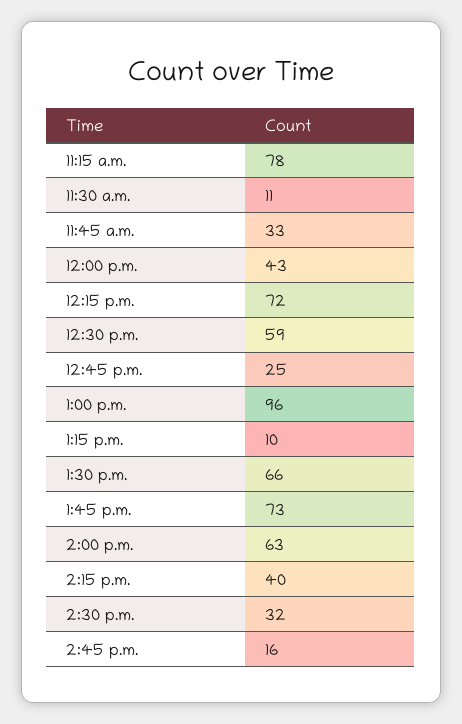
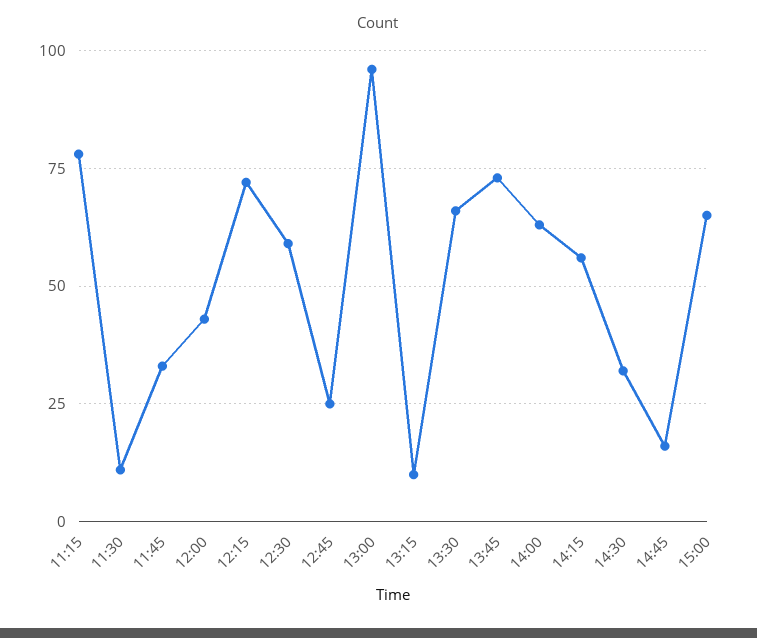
2:15 p.m.: 40 -> 55
15:00: none -> 65

